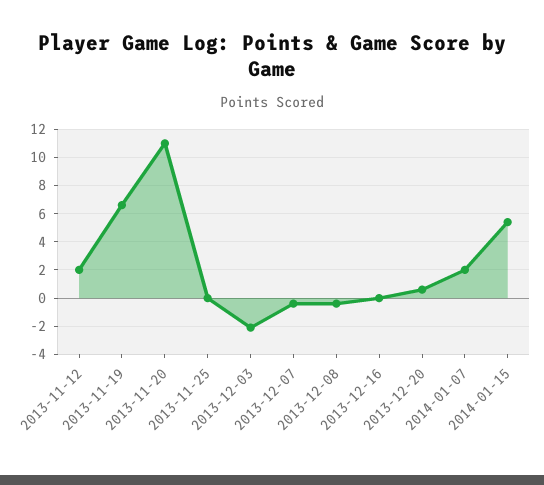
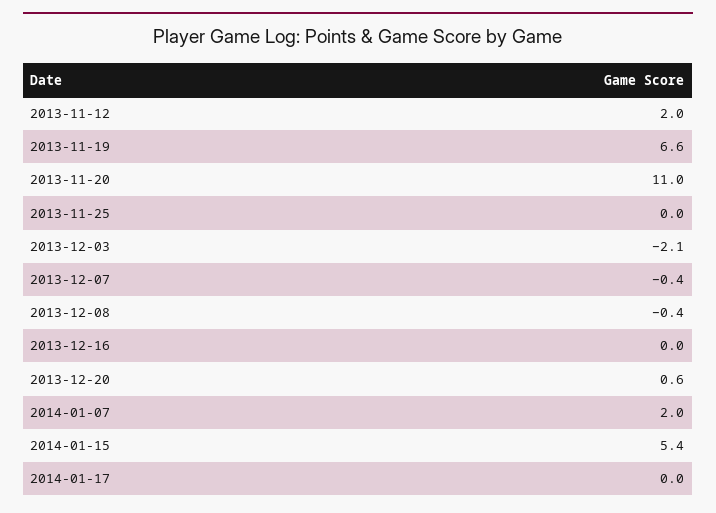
2014-01-17: none -> 0

